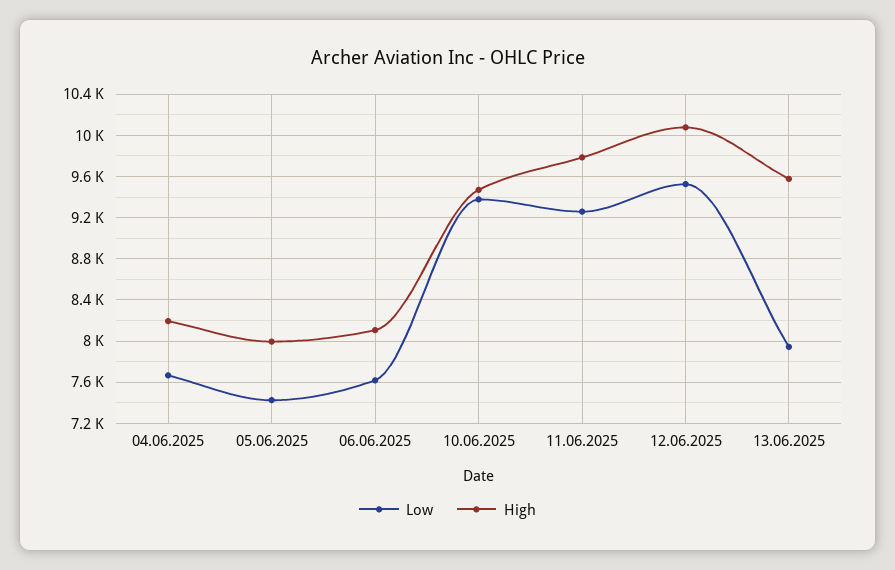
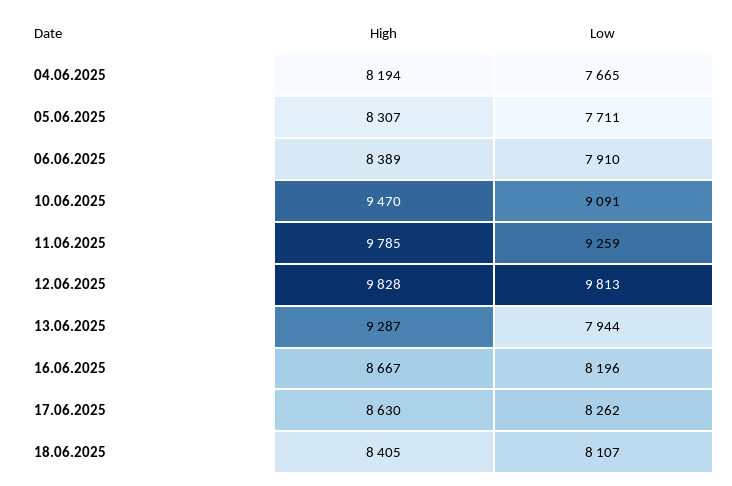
Low, 05.06.2025: 7400 -> 7711
High, 05.06.2025: 8000 -> 8307
Low, 06.06.2025: 7600 -> 7910
High, 06.06.2025: 8100 -> 8389
Low, 10.06.2025: 9400 -> 9091
Low, 12.06.2025: 9500 -> 9813
High, 12.06.2025: 10100 -> 9828
High, 13.06.2025: 9600 -> 9287
High, 16.06.2025: none -> 8667
Low, 16.06.2025: none -> 8196
High, 17.06.2025: none -> 8630
Low, 17.06.2025: none -> 8262
High, 18.06.2025: none -> 8405
Low, 18.06.2025: none -> 8107

